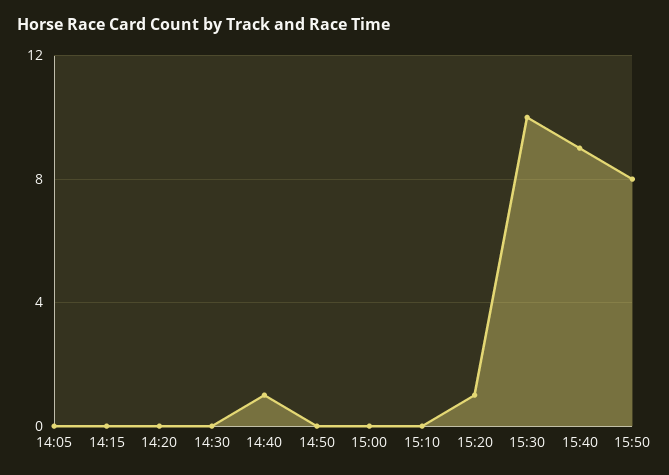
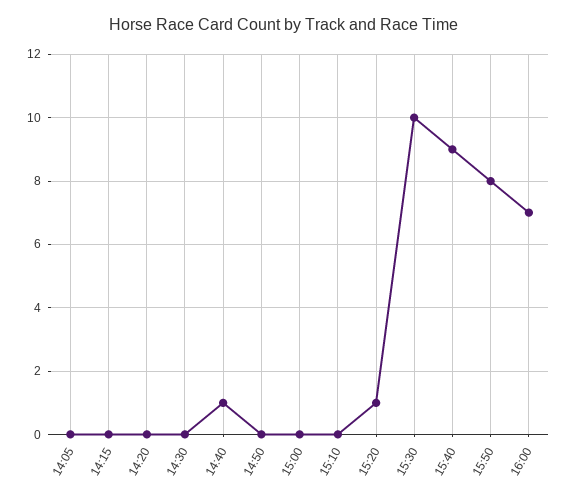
16:00: none -> 7

